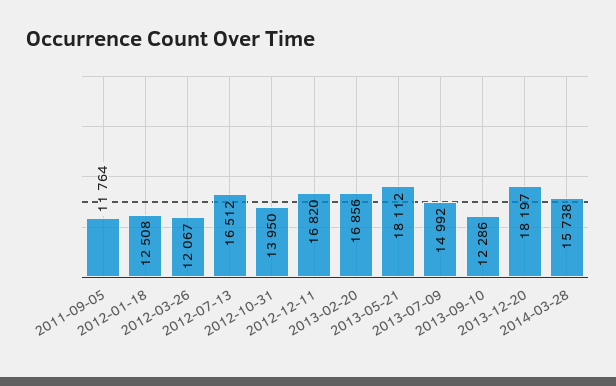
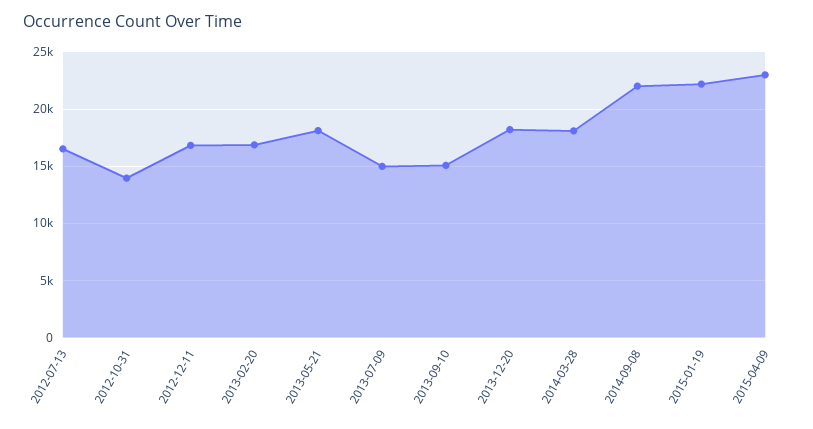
2011-09-05: 11764 -> none
2012-01-18: 12508 -> none
2012-03-26: 12067 -> none
2013-09-10: 12286 -> 15000
2014-03-28: 15738 -> 18000
2014-09-08: none -> 22000
2015-01-19: none -> 22000
2015-04-09: none -> 23000

